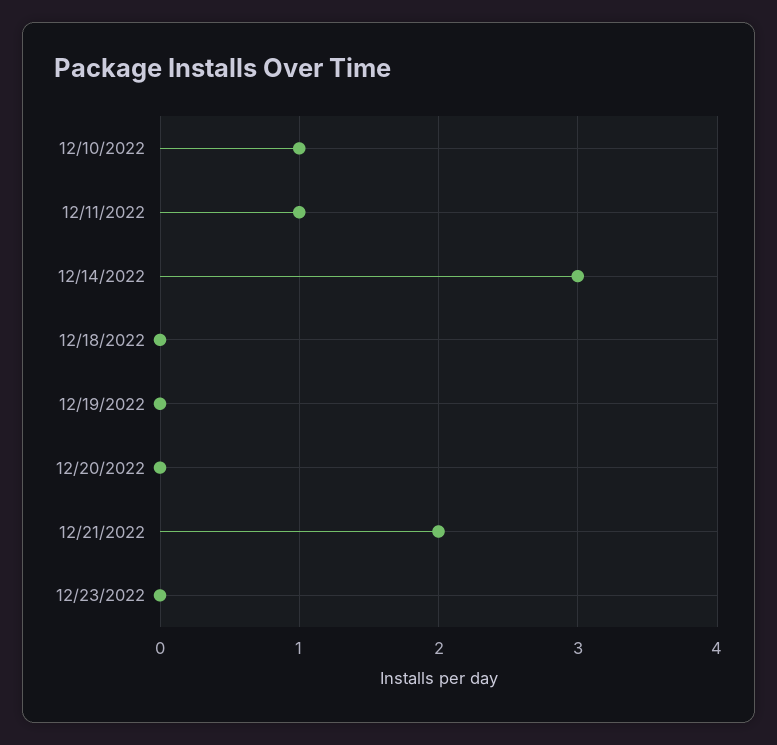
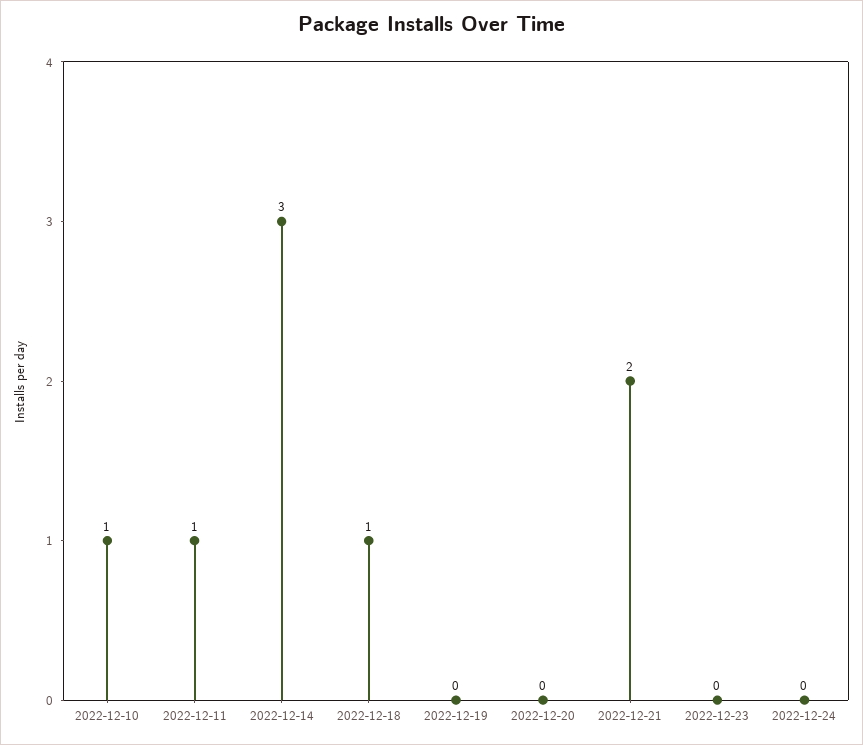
12/18/2022: 0 -> 1
2022-12-24: none -> 0

